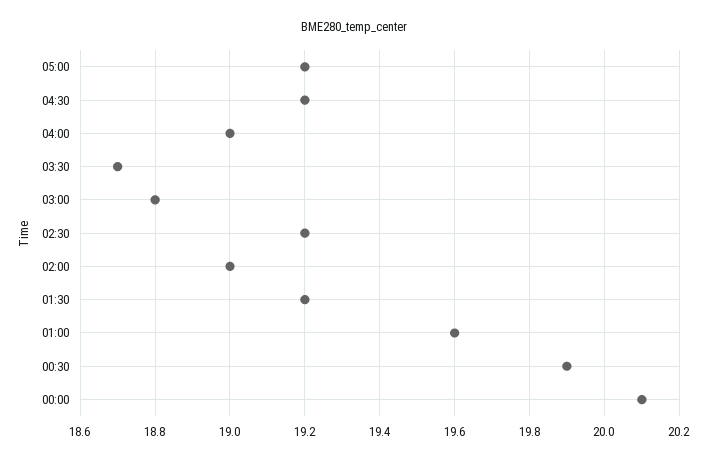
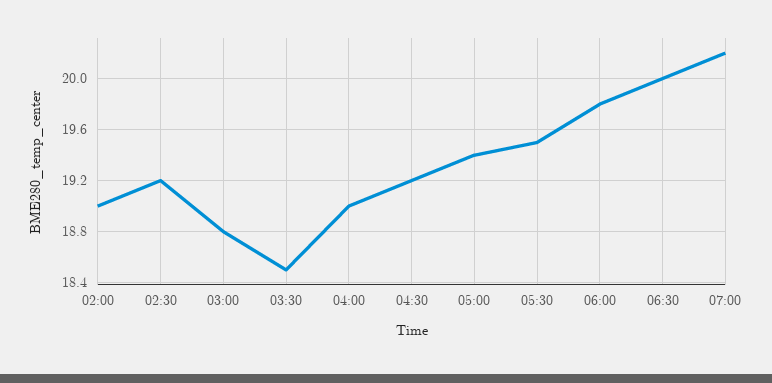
05:00: 19.2 -> 19.4
03:30: 18.7 -> 18.5
01:30: 19.2 -> none
01:00: 19.6 -> none
00:30: 19.9 -> none
00:00: 20.1 -> none
05:30: none -> 19.5
06:00: none -> 19.8
06:30: none -> 20
07:00: none -> 20.2

